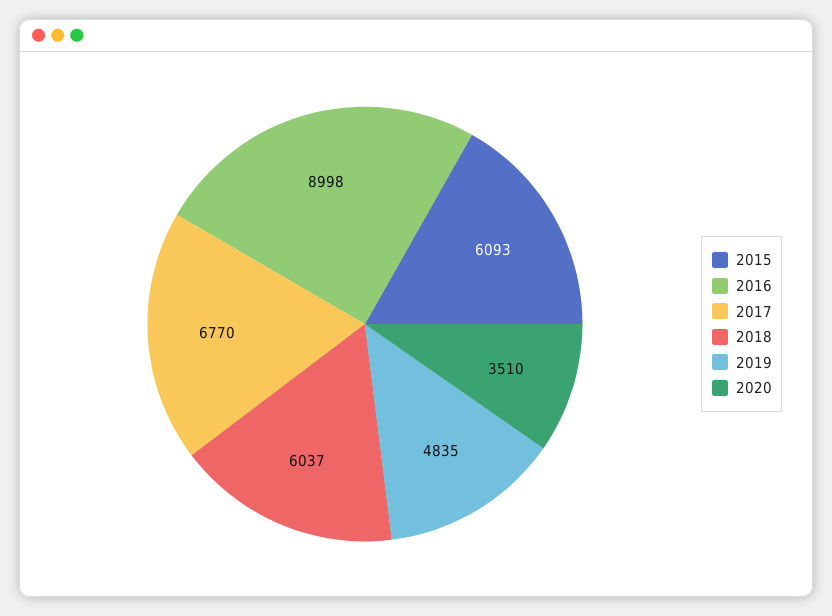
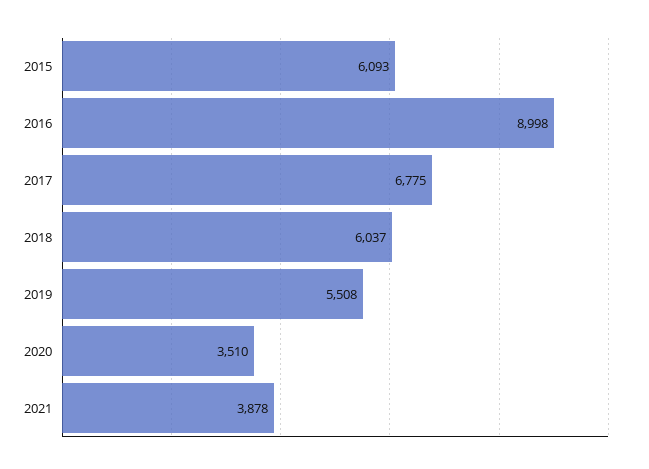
2017: 6770 -> 6775
2019: 4835 -> 5508
2021: none -> 3878

